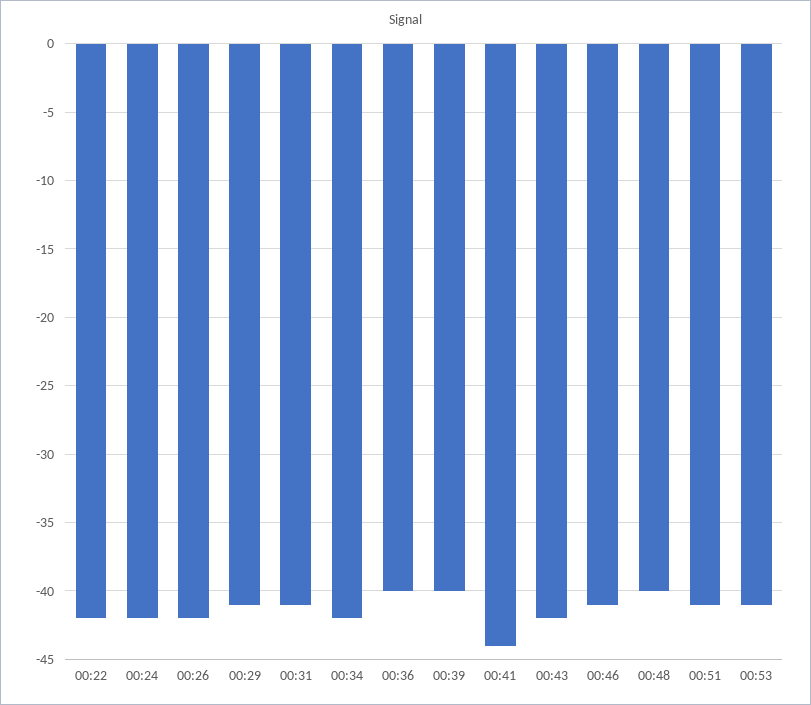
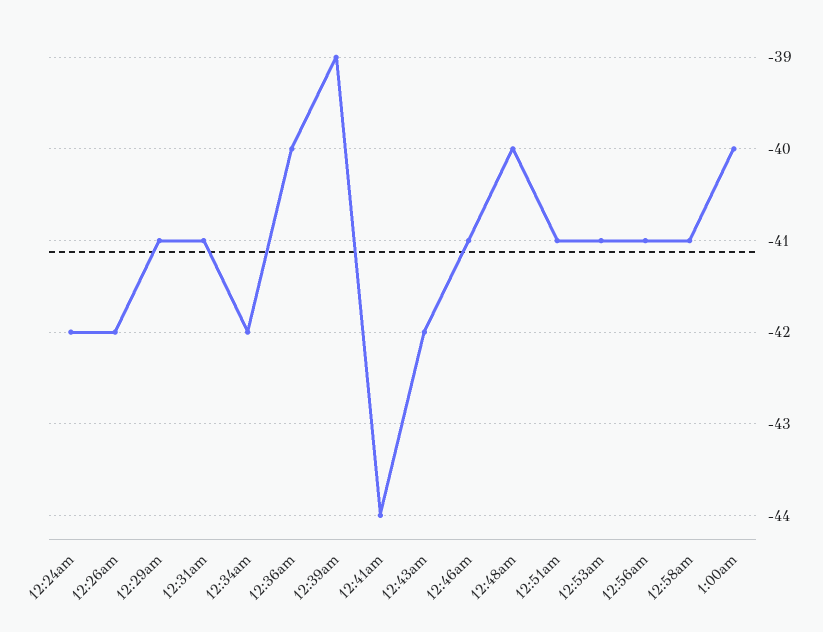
00:22: -42 -> none
00:39: -40 -> -39
12:56am: none -> -41
12:58am: none -> -41
1:00am: none -> -40

